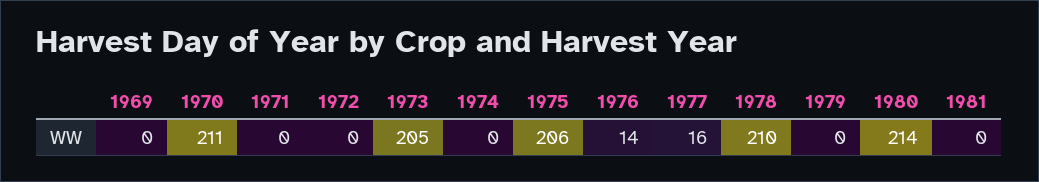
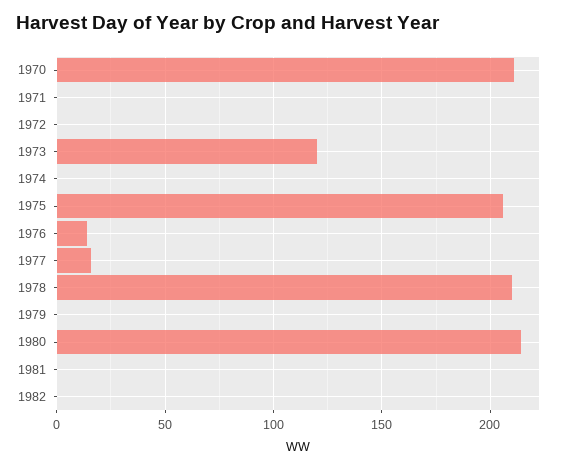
1969: 0 -> none
1973: 205 -> 120
1982: none -> 0

